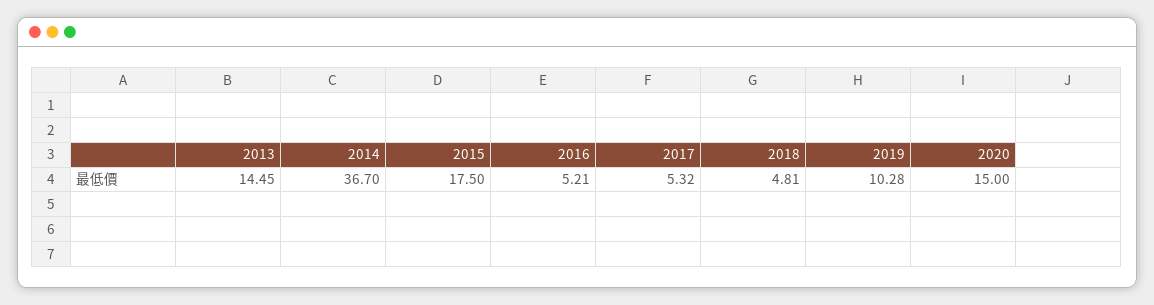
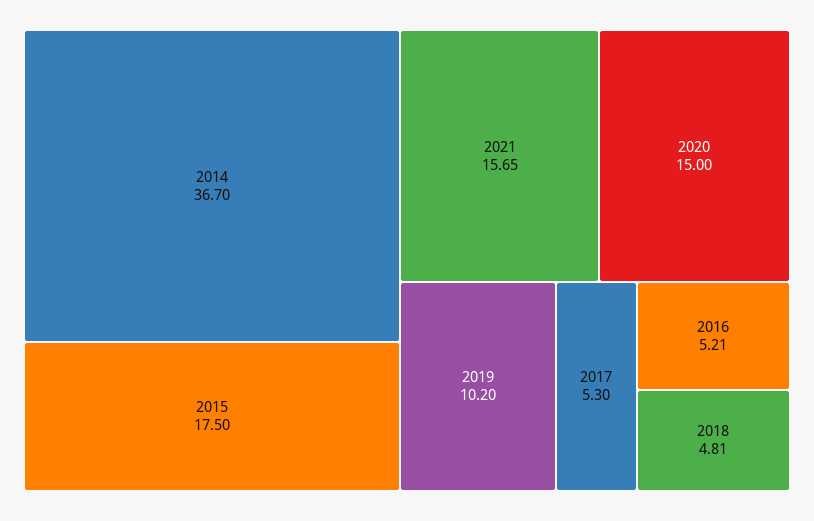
2013: 14.45 -> none
2017: 5.32 -> 5.3
2019: 10.28 -> 10.2
2021: none -> 15.65

